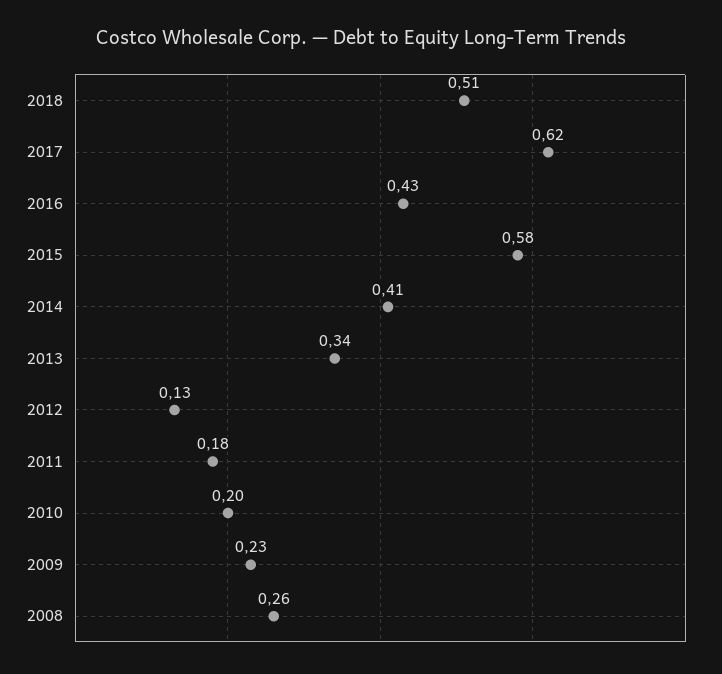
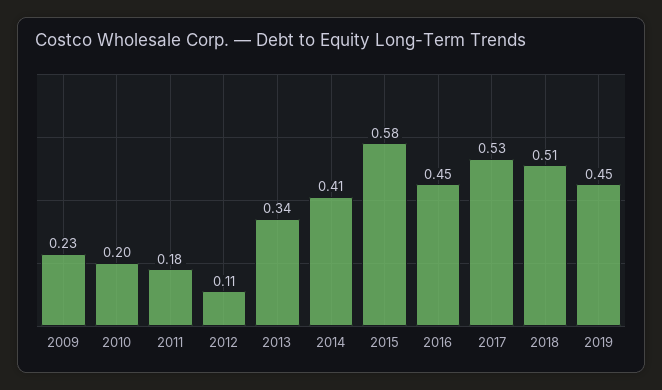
2017: 0.62 -> 0.53
2016: 0.43 -> 0.45
2012: 0.13 -> 0.11
2008: 0.26 -> none
2019: none -> 0.45

